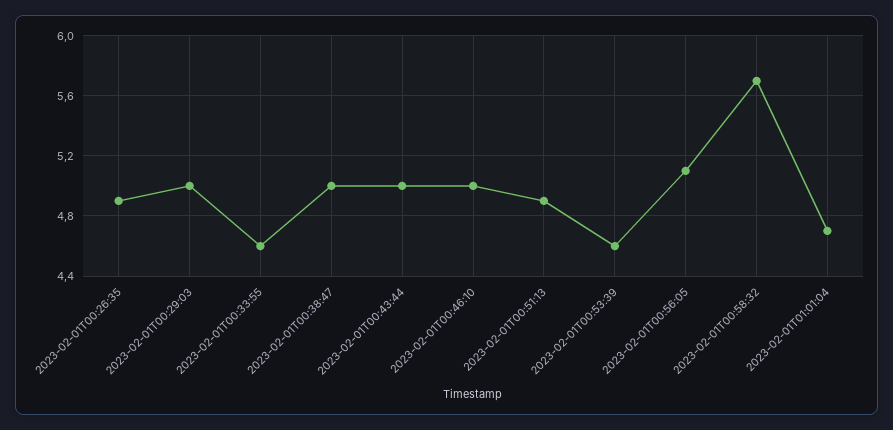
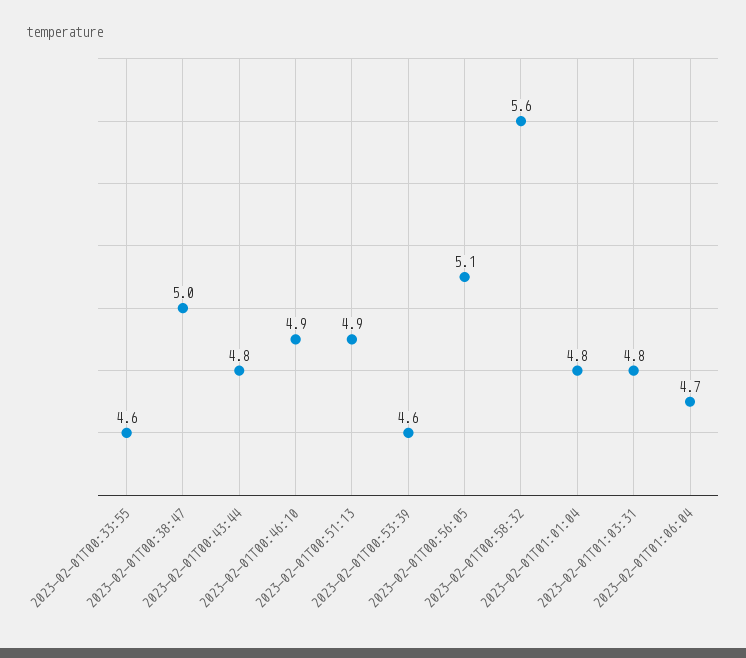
2023-02-01T00:26:35: 4.9 -> none
2023-02-01T00:29:03: 5 -> none
2023-02-01T00:43:44: 5 -> 4.8
2023-02-01T00:46:10: 5 -> 4.9
2023-02-01T00:58:32: 5.7 -> 5.6
2023-02-01T01:01:04: 4.7 -> 4.8
2023-02-01T01:03:31: none -> 4.8
2023-02-01T01:06:04: none -> 4.7

